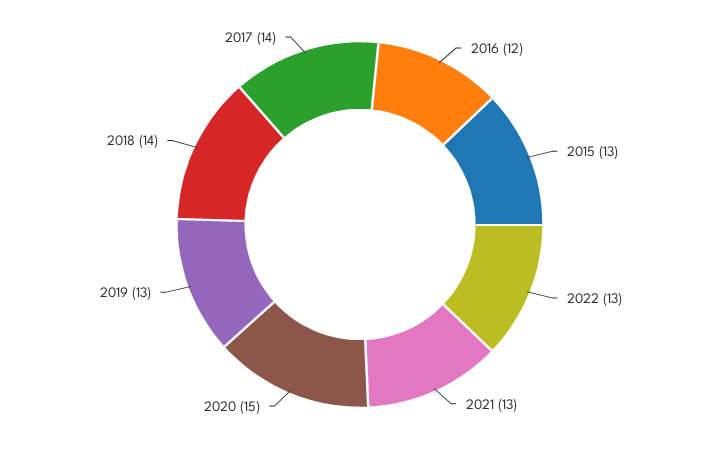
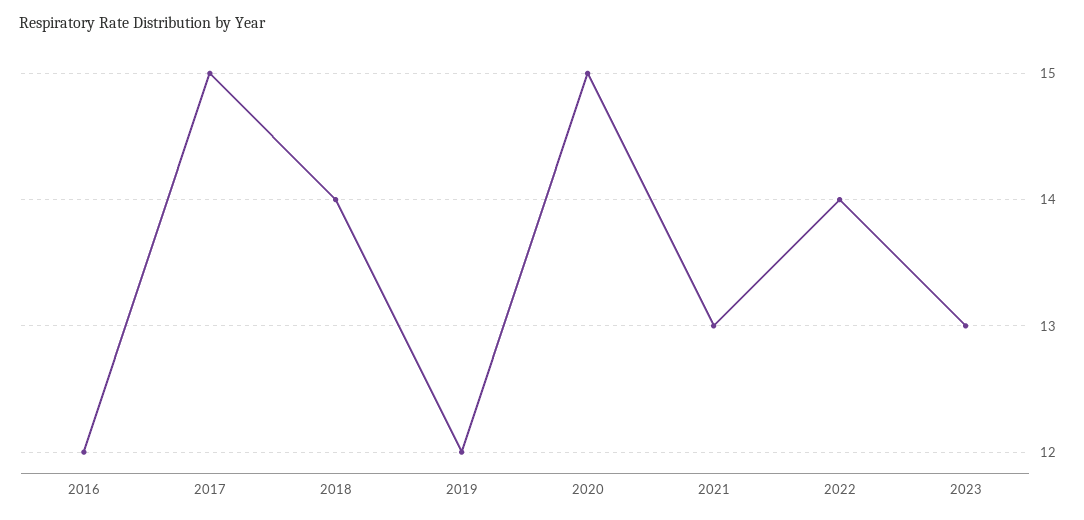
2015: 13 -> none
2022: 13 -> 14
2019: 13 -> 12
2017: 14 -> 15
2023: none -> 13

